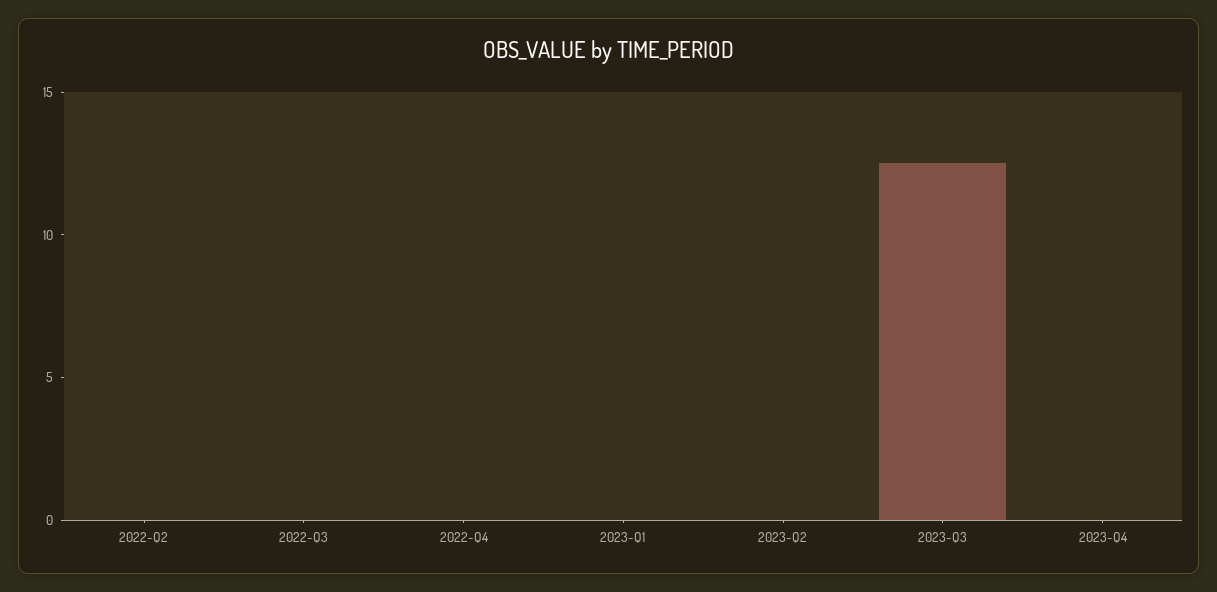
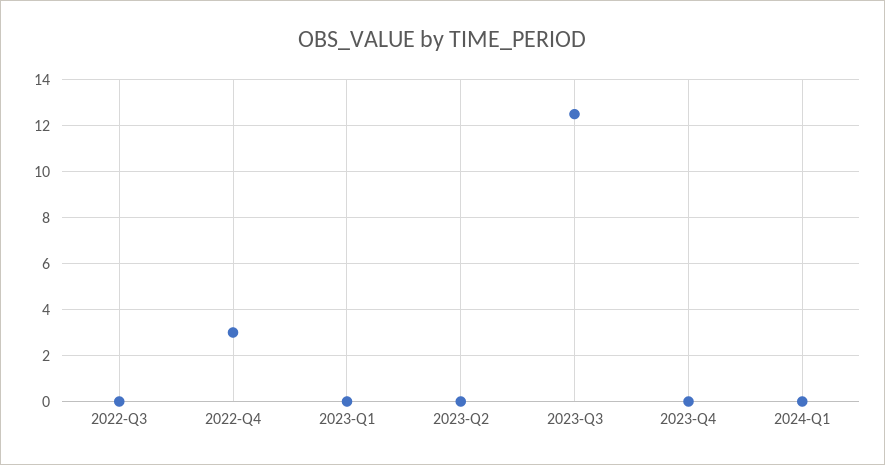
2022-Q2: 0 -> none
2022-Q4: 0 -> 3
2024-Q1: none -> 0

